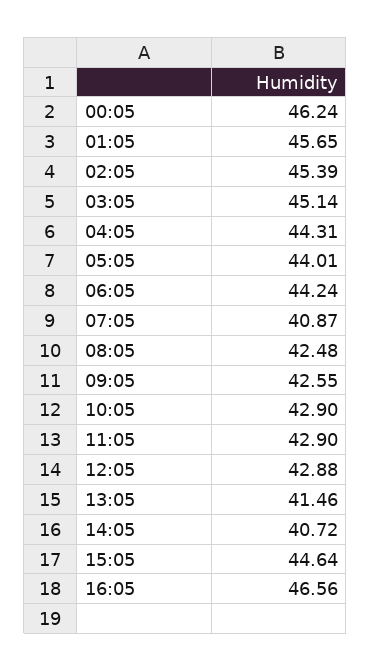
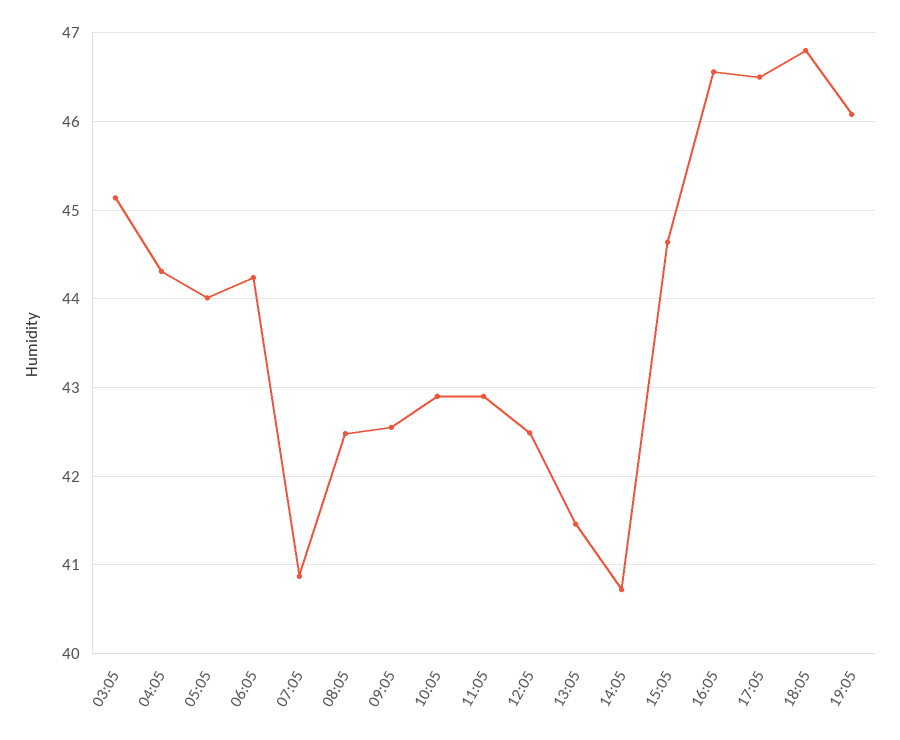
00:05: 46.24 -> none
01:05: 45.65 -> none
02:05: 45.39 -> none
12:05: 42.88 -> 42.5
17:05: none -> 46.5
18:05: none -> 46.8
19:05: none -> 46.1

